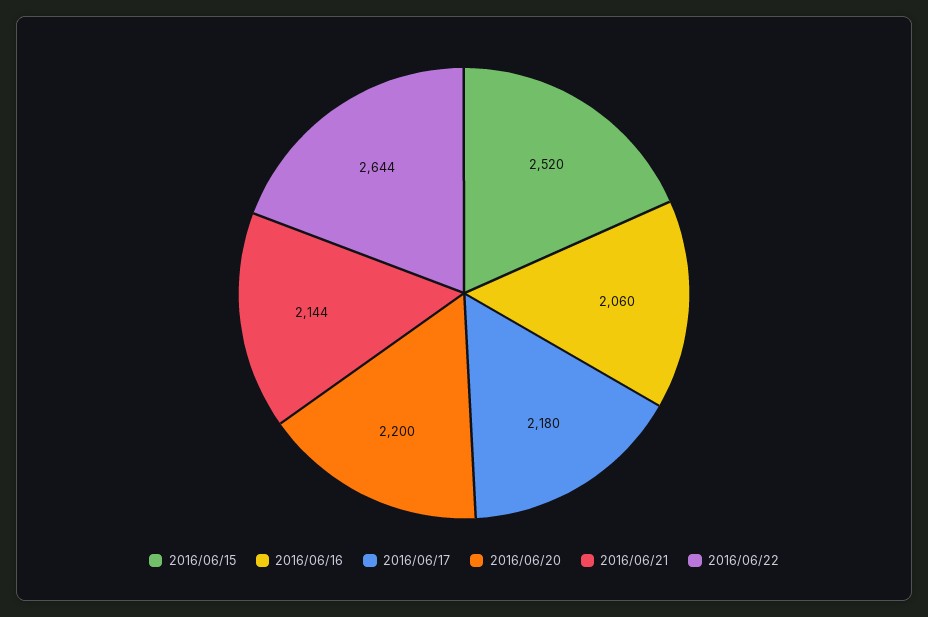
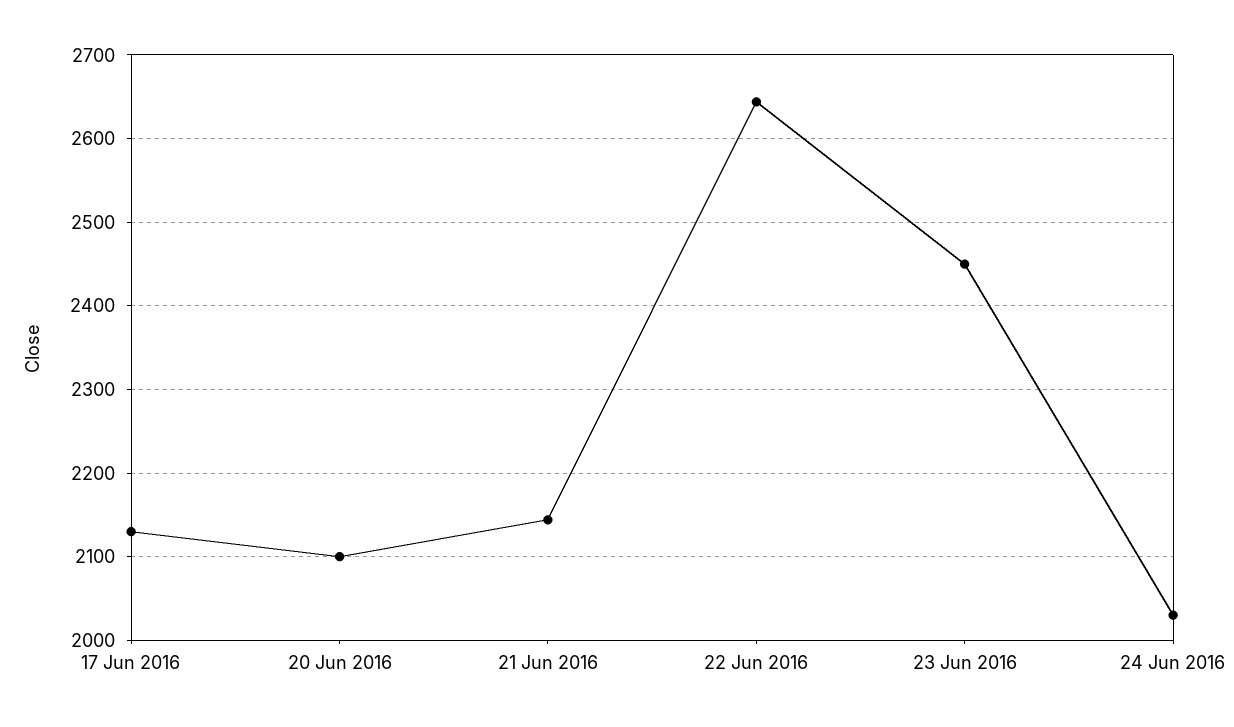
2016/06/15: 2520 -> none
2016/06/16: 2060 -> none
2016/06/17: 2180 -> 2130
2016/06/20: 2200 -> 2100
23 Jun 2016: none -> 2450
24 Jun 2016: none -> 2030

